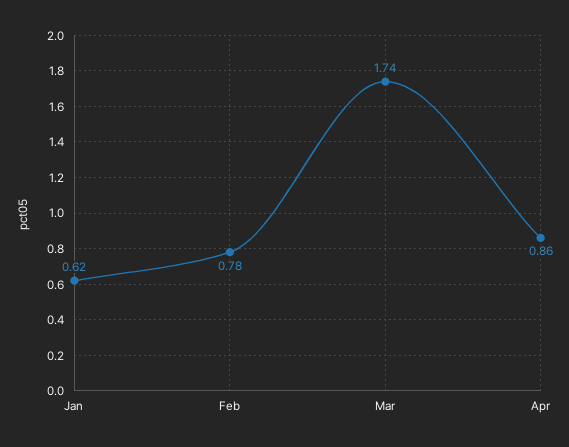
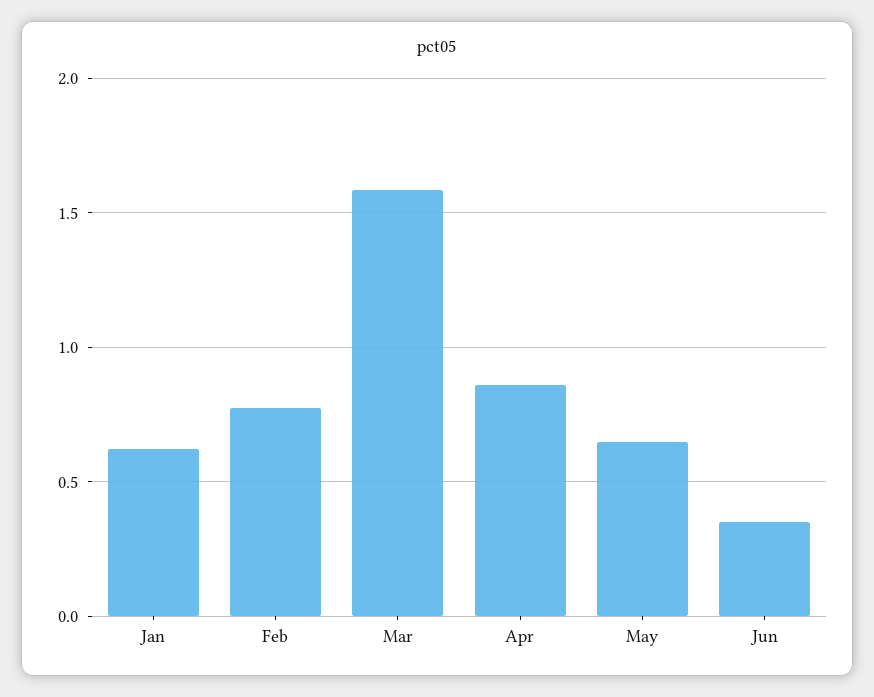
Mar: 1.74 -> 1.6
May: none -> 0.65
Jun: none -> 0.35

